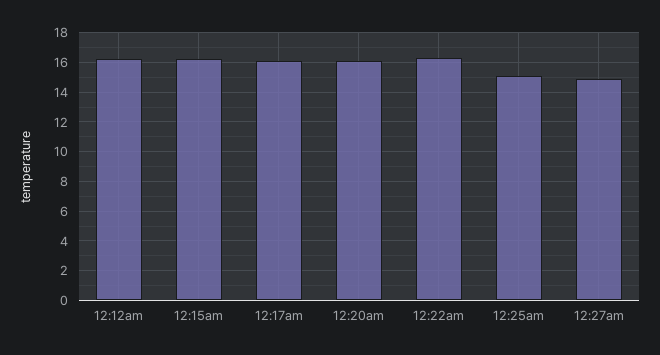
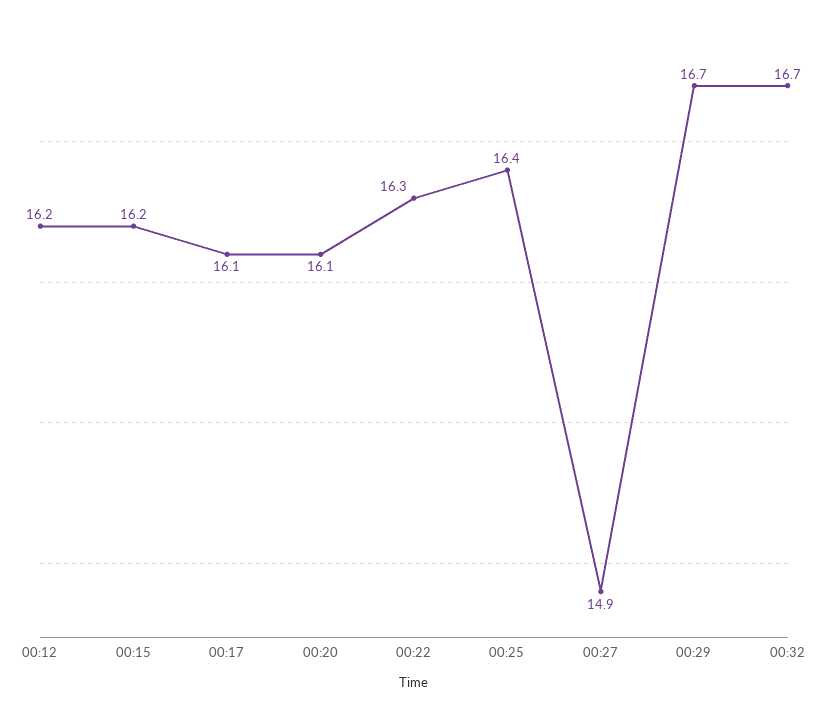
12:25am: 15 -> 16.4
00:29: none -> 16.7
00:32: none -> 16.7

